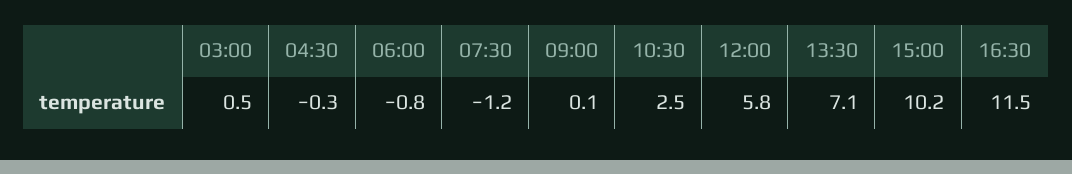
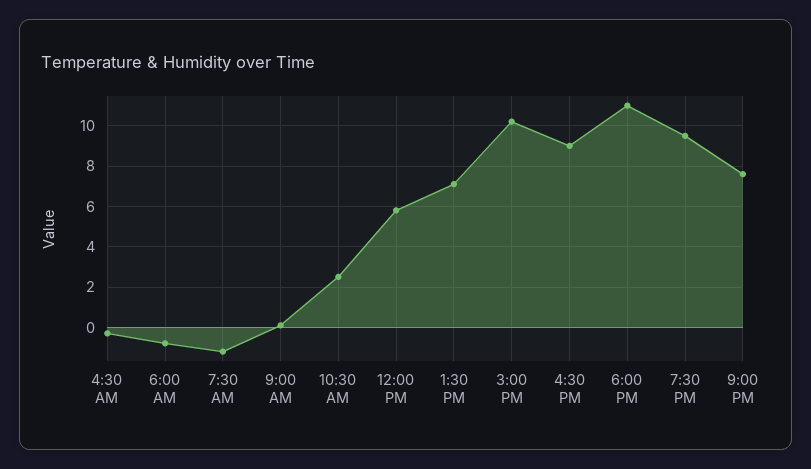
03:00: 0.5 -> none
16:30: 11.5 -> 9
6:00 PM: none -> 11
7:30 PM: none -> 9.5
9:00 PM: none -> 7.5

